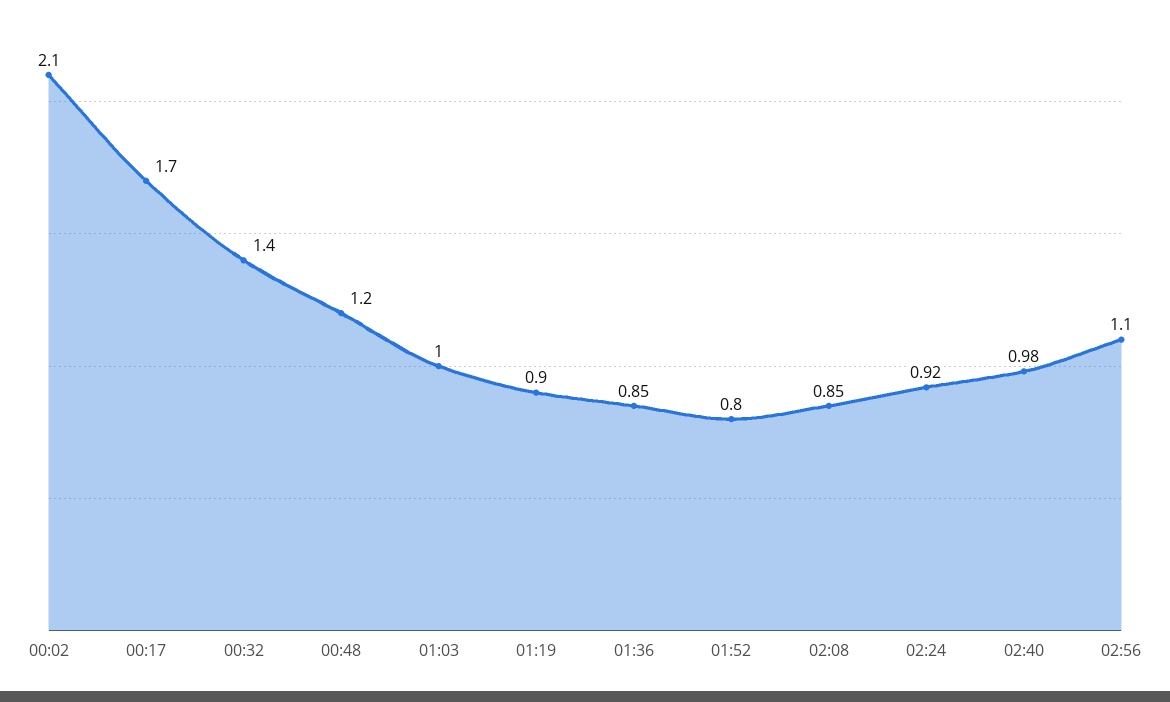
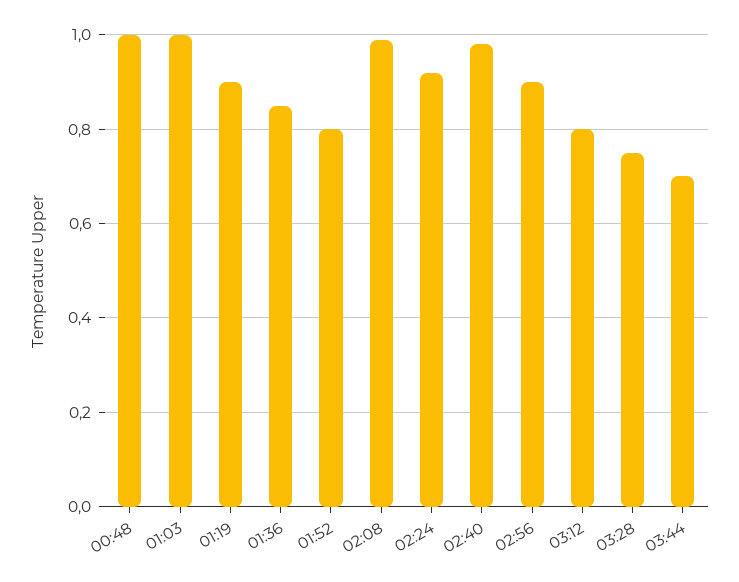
00:02: 2.1 -> none
00:17: 1.7 -> none
00:32: 1.4 -> none
00:48: 1.2 -> 1
02:08: 0.85 -> 1
02:56: 1.1 -> 0.9
03:12: none -> 0.8
03:28: none -> 0.75
03:44: none -> 0.7

